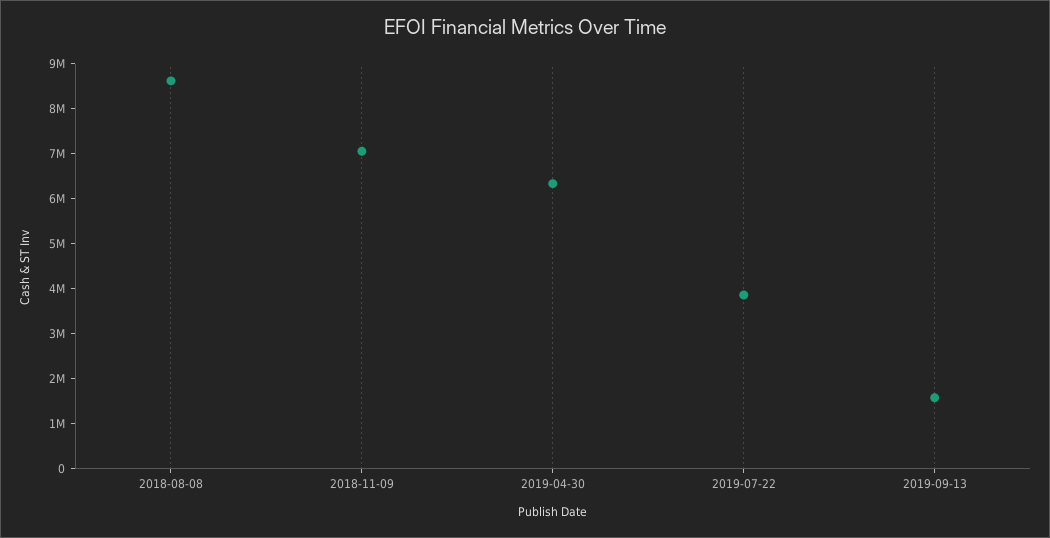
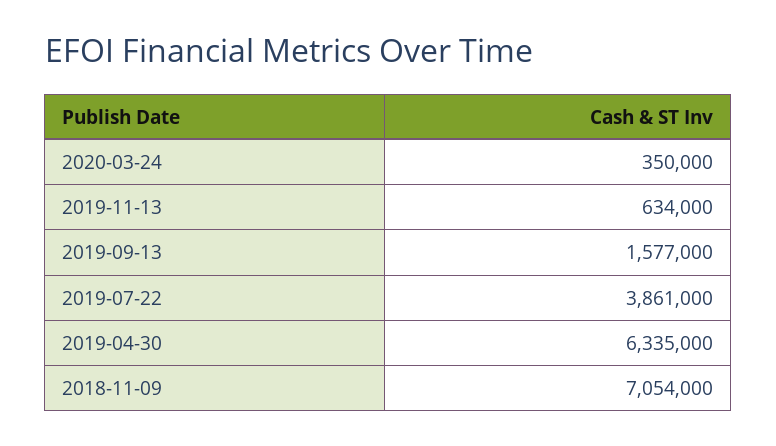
2018-08-08: 8600000 -> none
2020-03-24: none -> 350000
2019-11-13: none -> 634000

